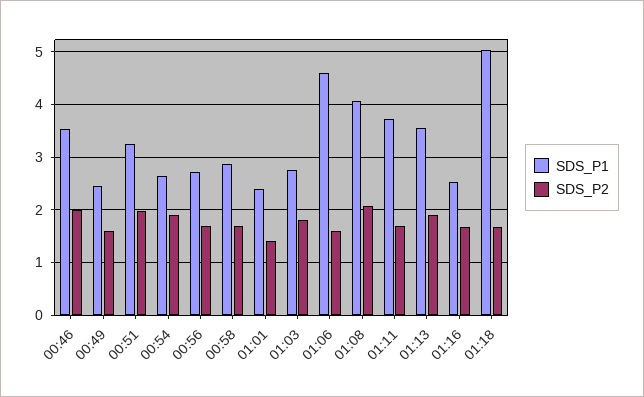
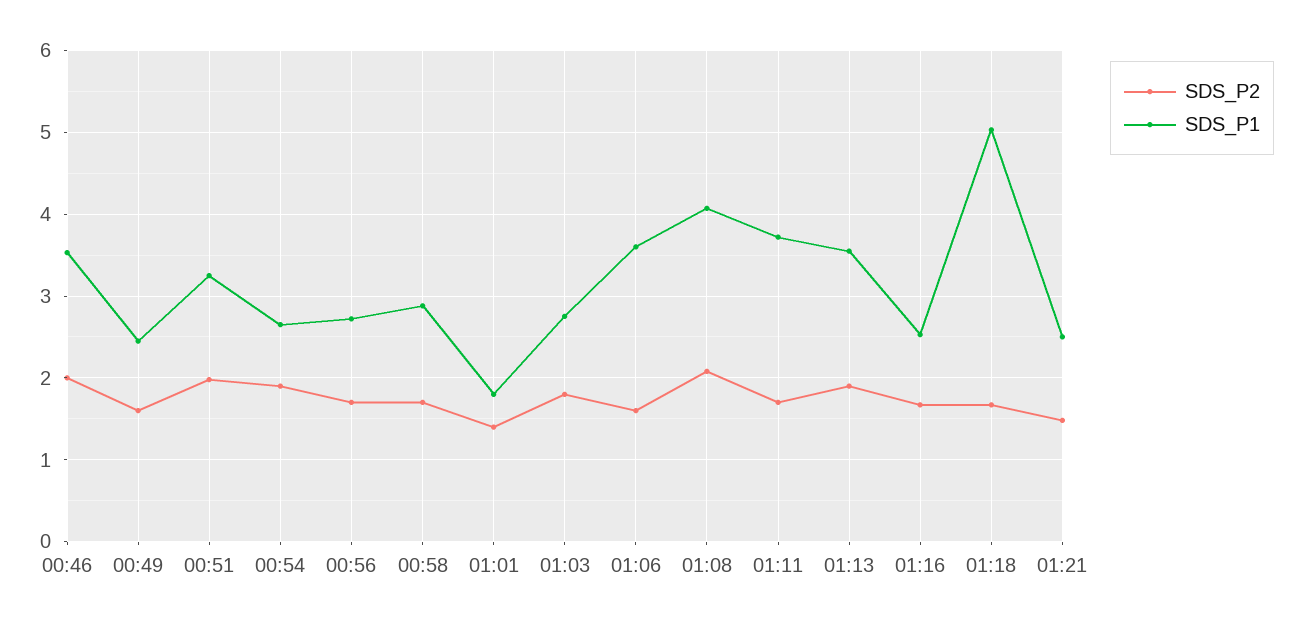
SDS_P1, 01:01: 2.4 -> 1.8
SDS_P1, 01:06: 4.6 -> 3.6
SDS_P2, 01:21: none -> 1.5
SDS_P1, 01:21: none -> 2.5

